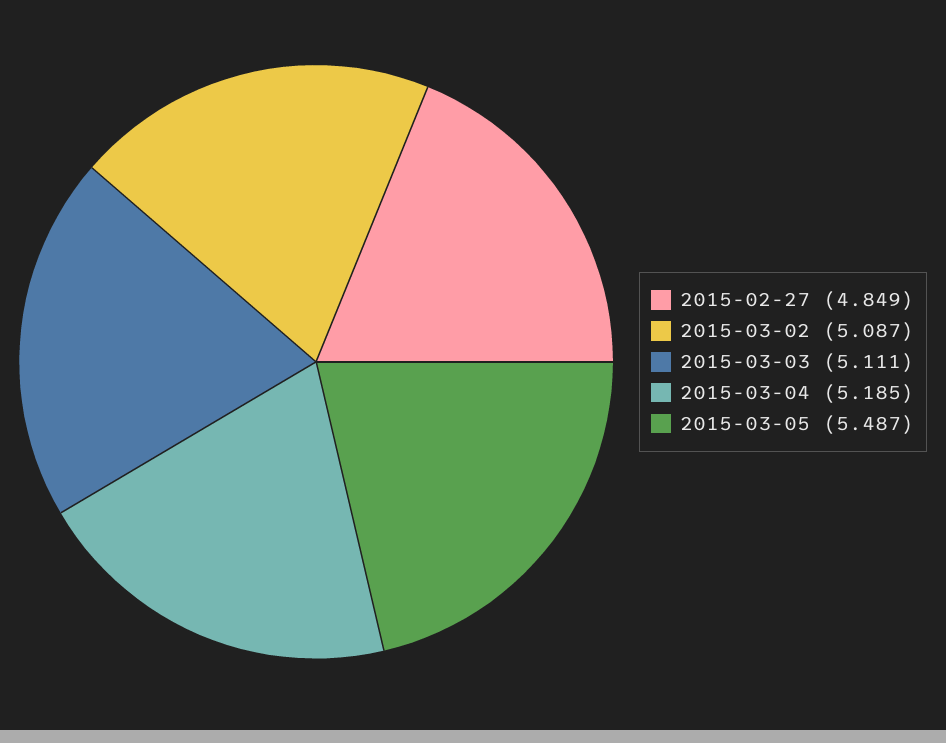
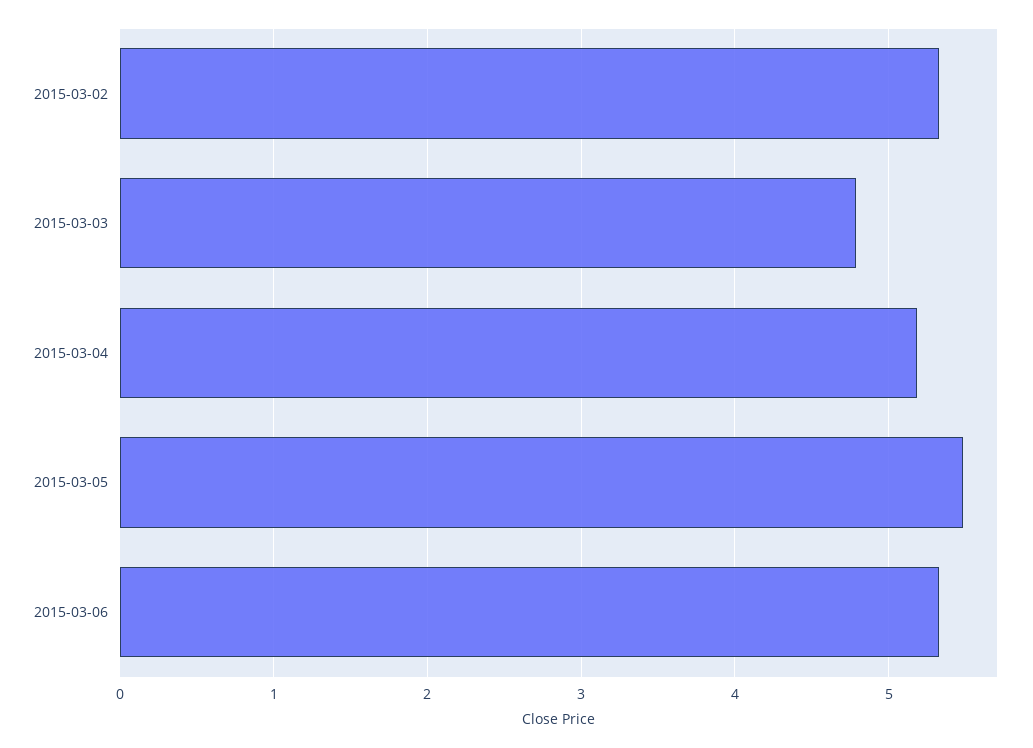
2015-02-27: 4.849 -> none
2015-03-02: 5.087 -> 5.3
2015-03-03: 5.111 -> 4.8
2015-03-06: none -> 5.3

